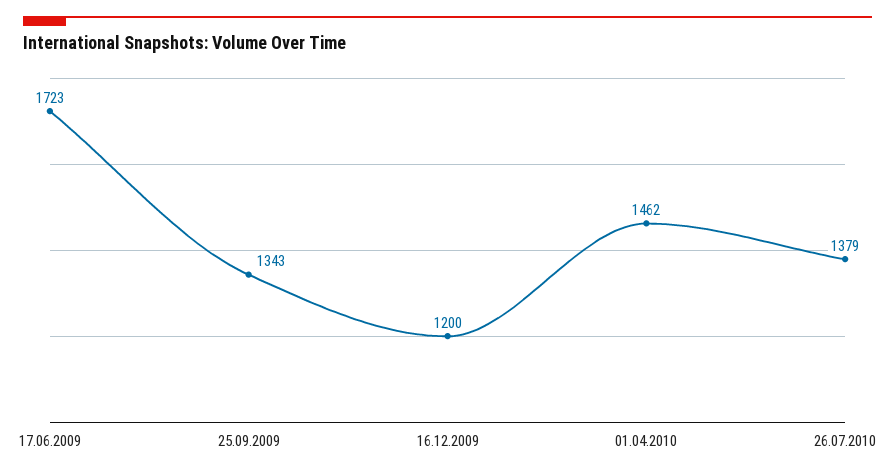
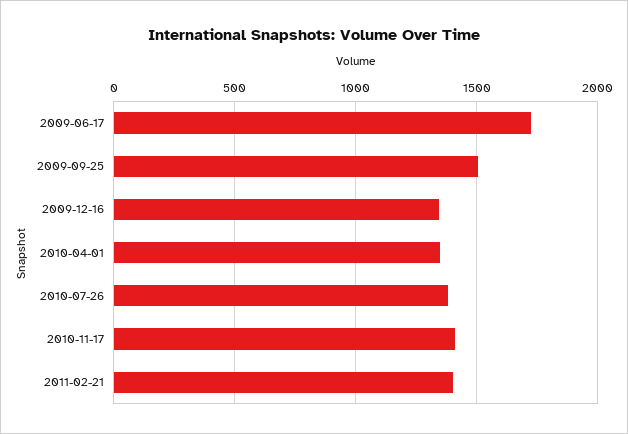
25.09.2009: 1343 -> 1500
16.12.2009: 1200 -> 1350
01.04.2010: 1462 -> 1350
2010-11-17: none -> 1400
2011-02-21: none -> 1400

